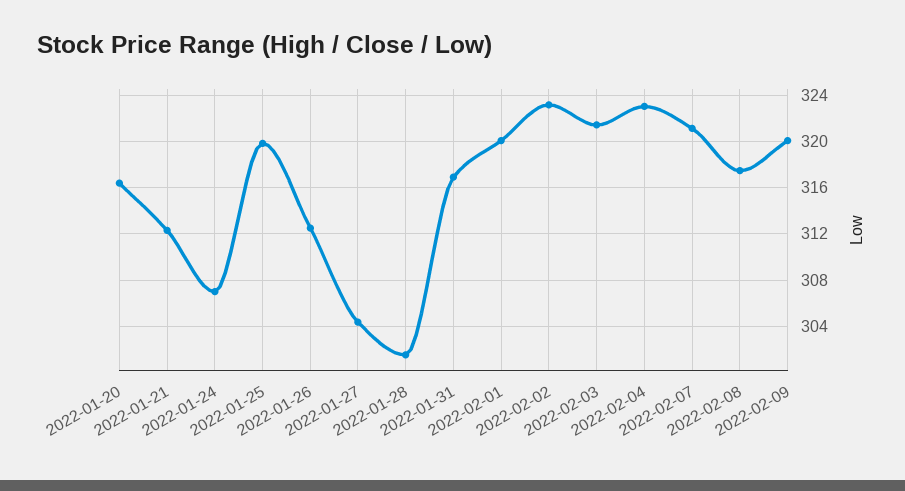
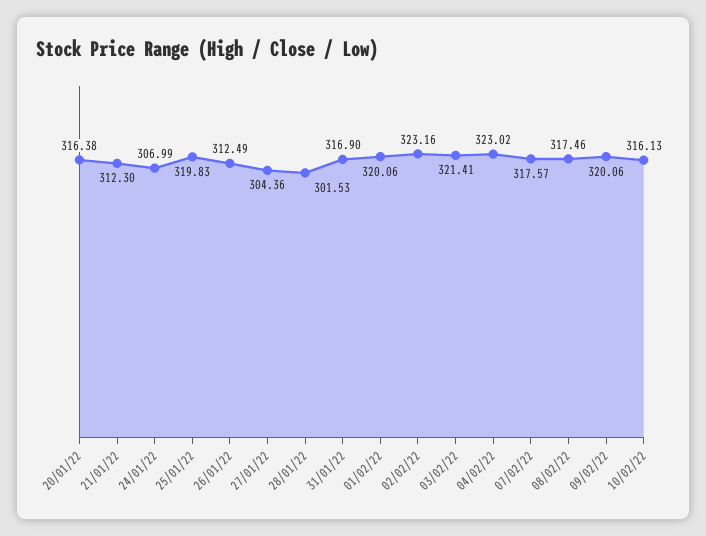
2022-02-07: 321 -> 317.57
10/02/22: none -> 316.13

